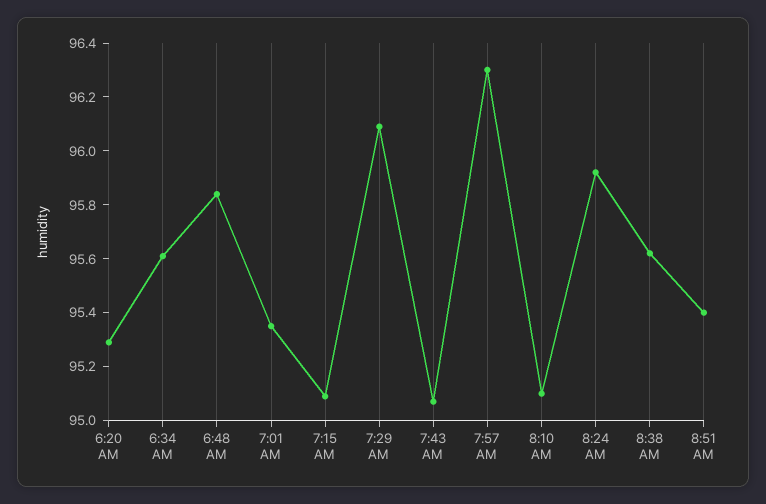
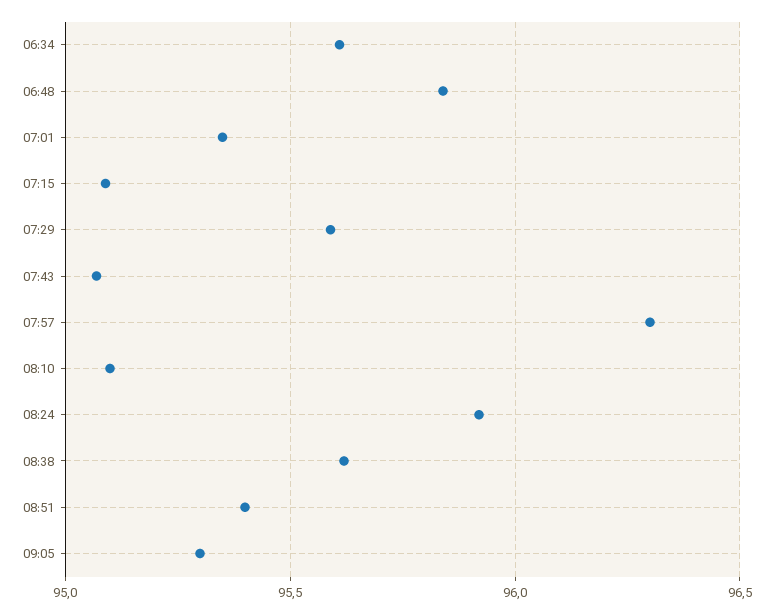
6:20 AM: 95.3 -> none
7:29 AM: 96.1 -> 95.6
09:05: none -> 95.3

